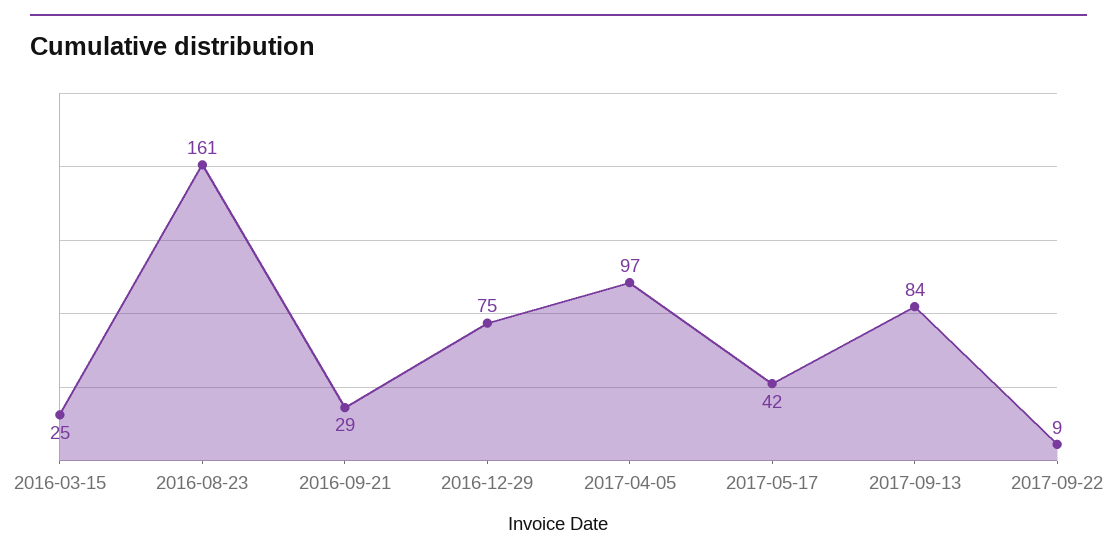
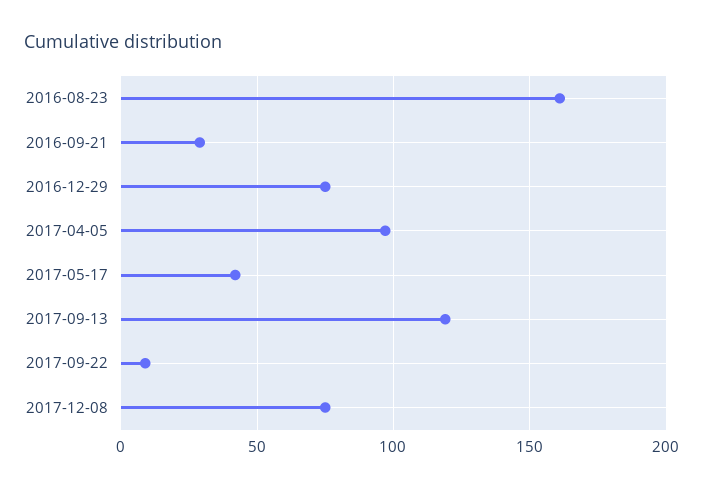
2016-03-15: 25 -> none
2017-09-13: 84 -> 120
2017-12-08: none -> 75

